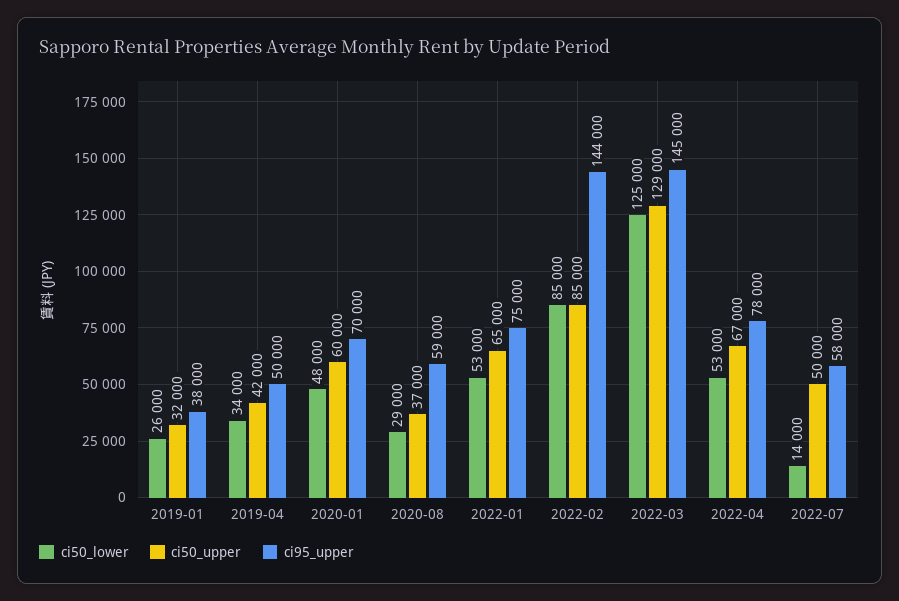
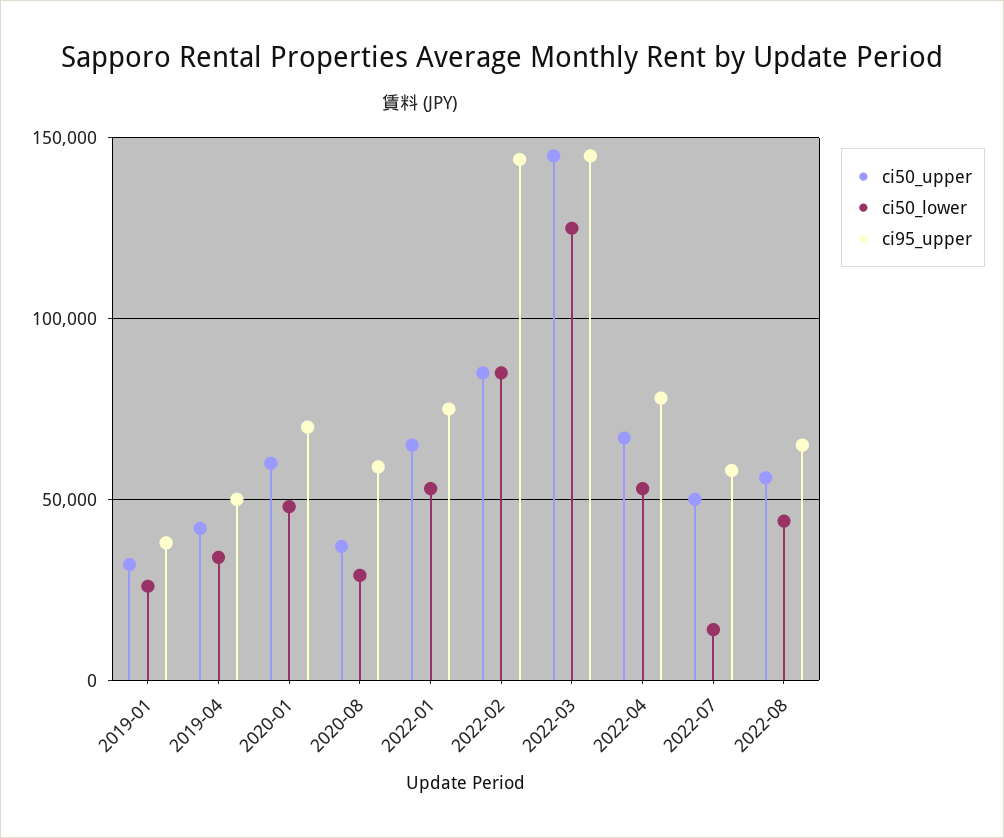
ci50_upper, 2022-03: 129000 -> 145000
ci50_upper, 2022-08: none -> 55000
ci50_lower, 2022-08: none -> 45000
ci95_upper, 2022-08: none -> 65000

